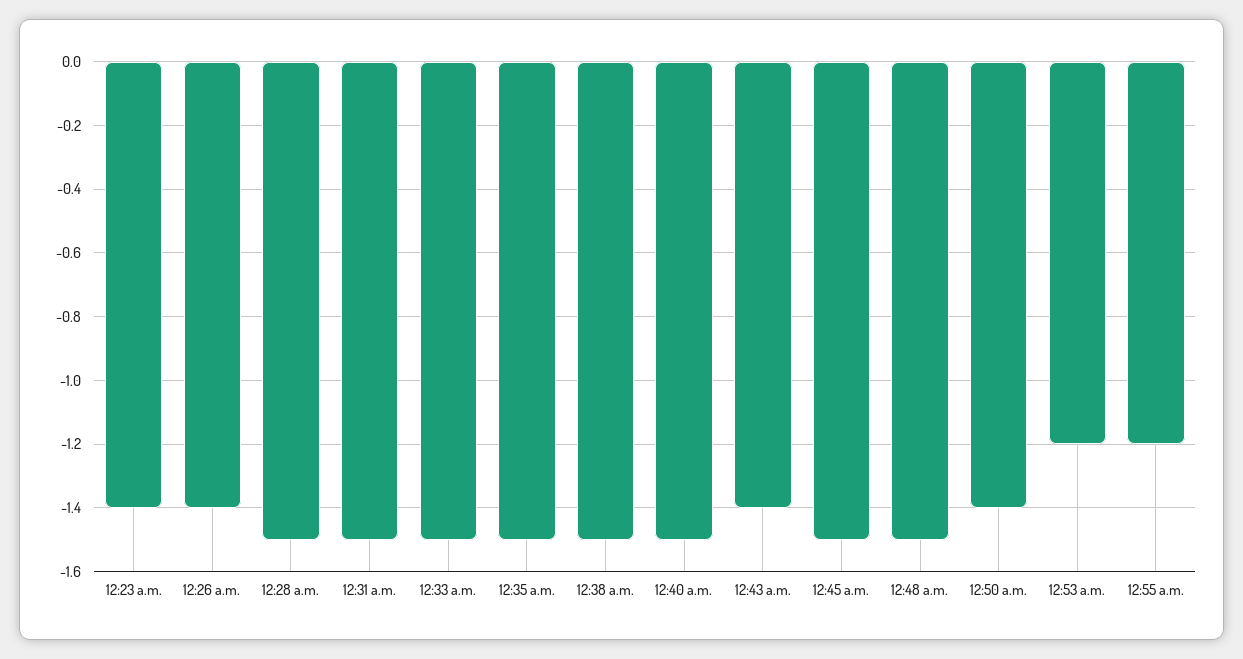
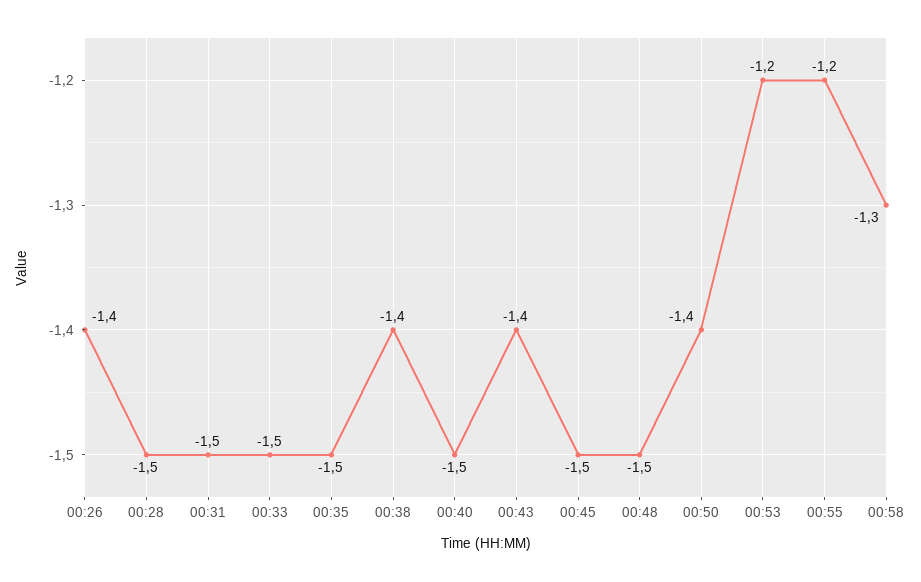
12:23 a.m.: -1.4 -> none
12:38 a.m.: -1.5 -> -1.4
00:58: none -> -1.3

